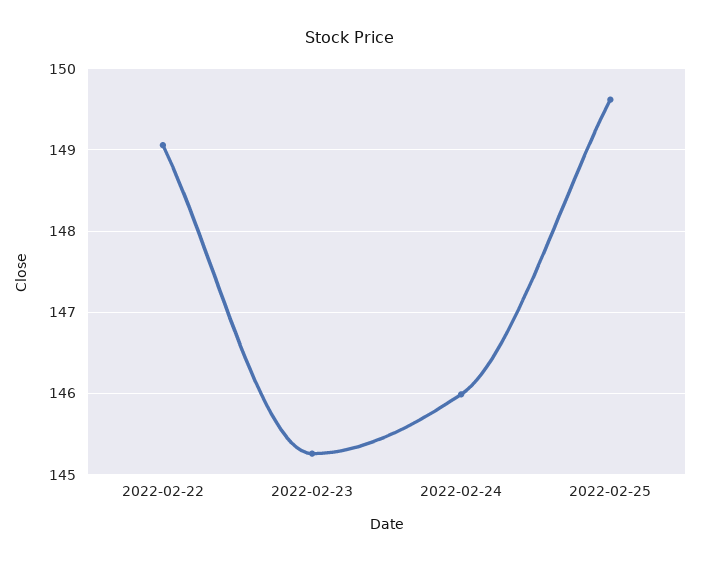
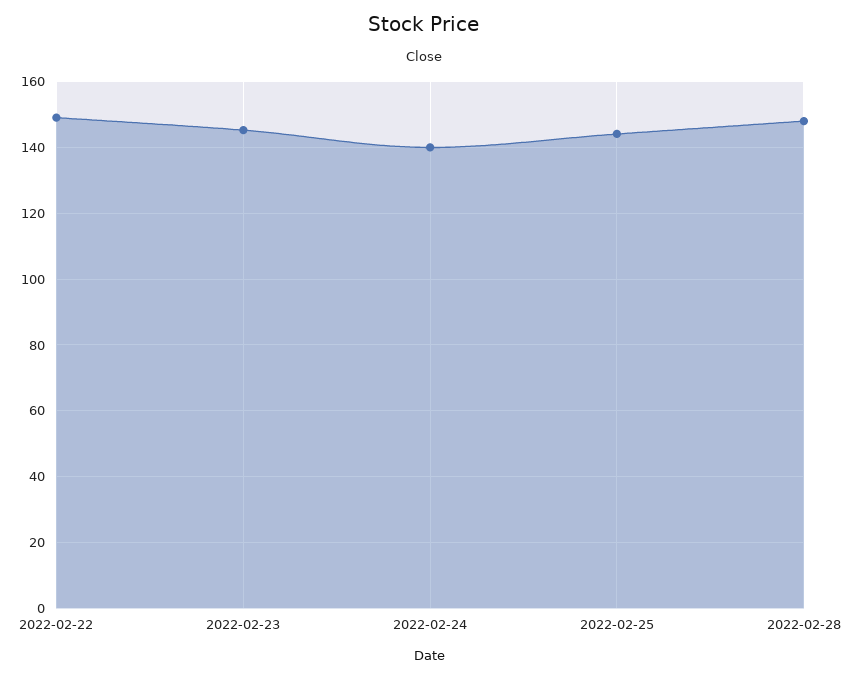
2022-02-24: 146 -> 140
2022-02-25: 149.6 -> 144
2022-02-28: none -> 148

